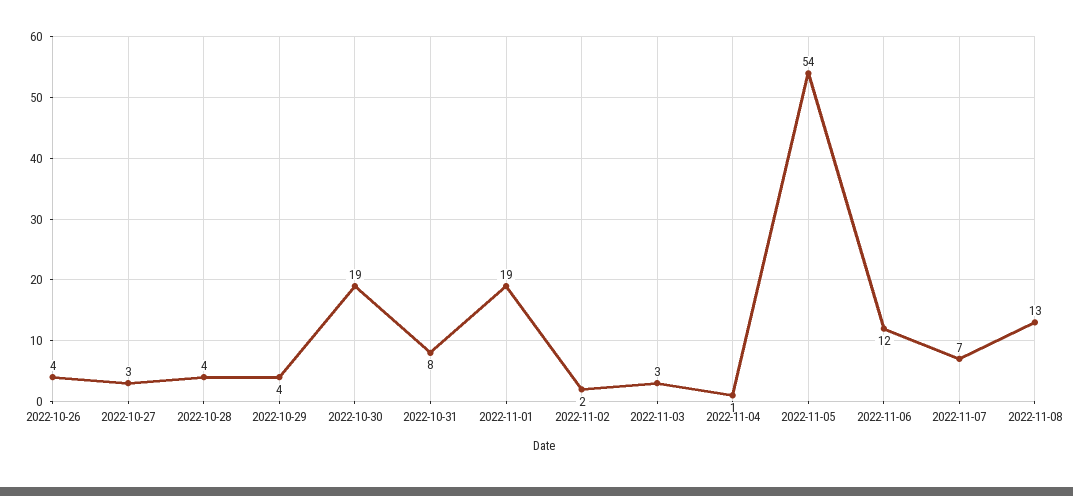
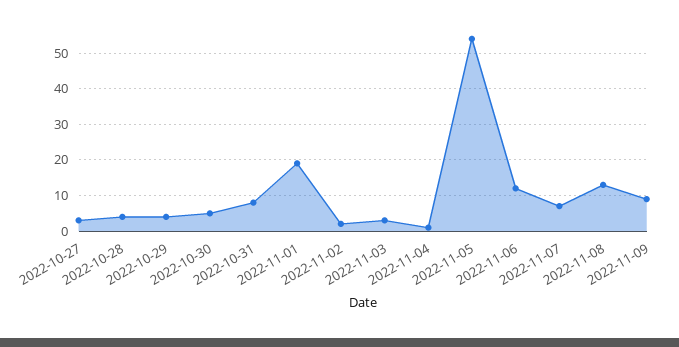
2022-10-26: 4 -> none
2022-10-30: 19 -> 5
2022-11-09: none -> 10

